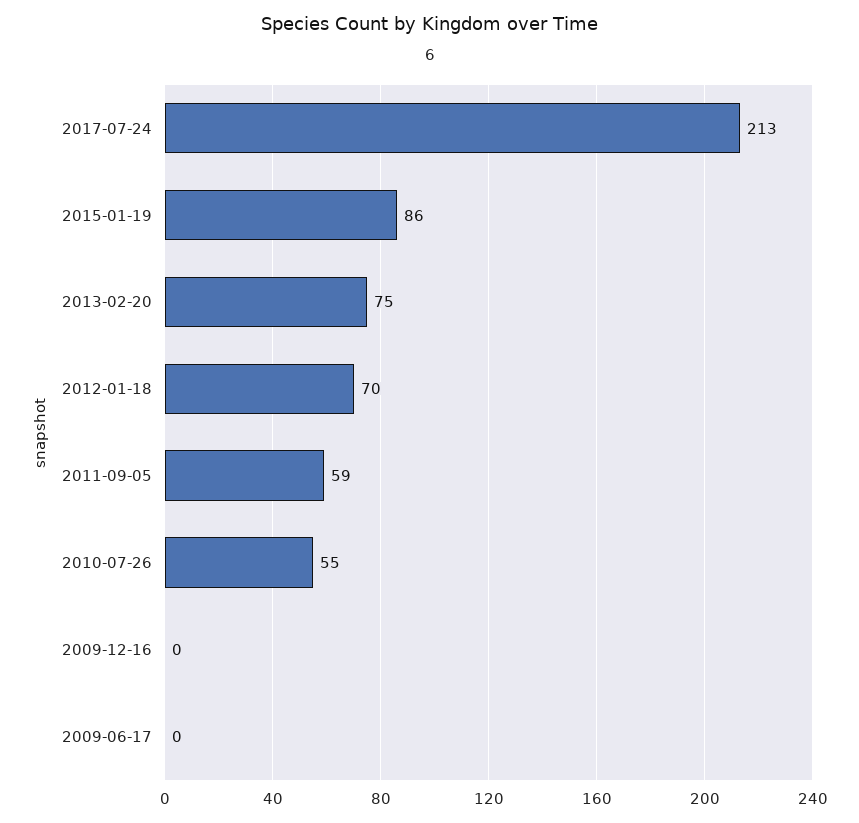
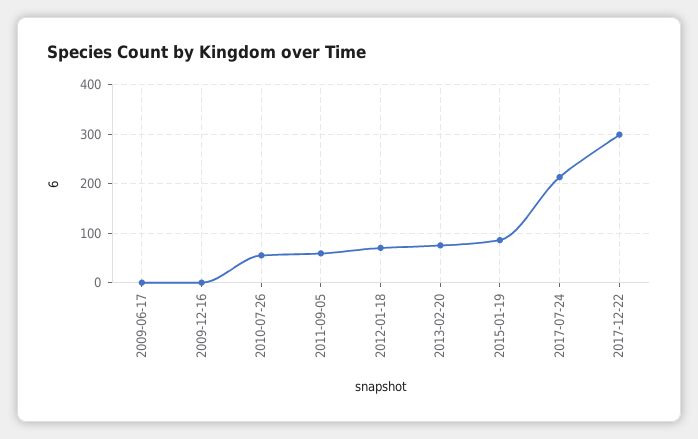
2017-12-22: none -> 300

